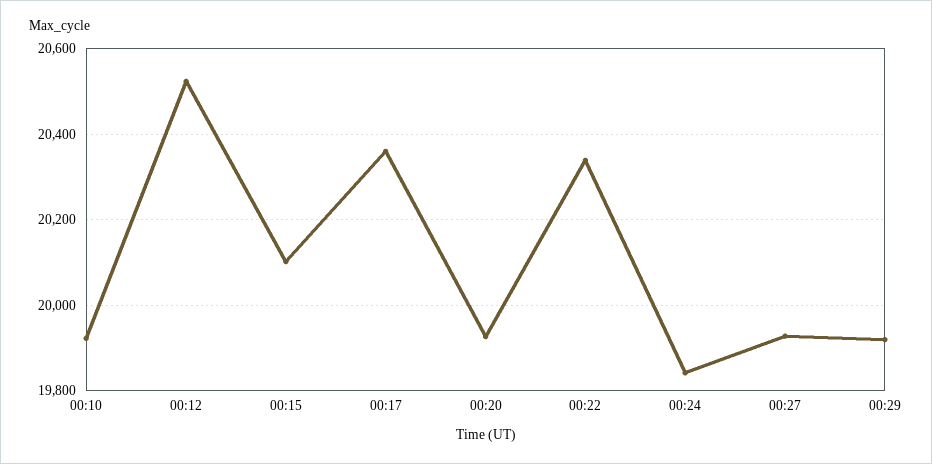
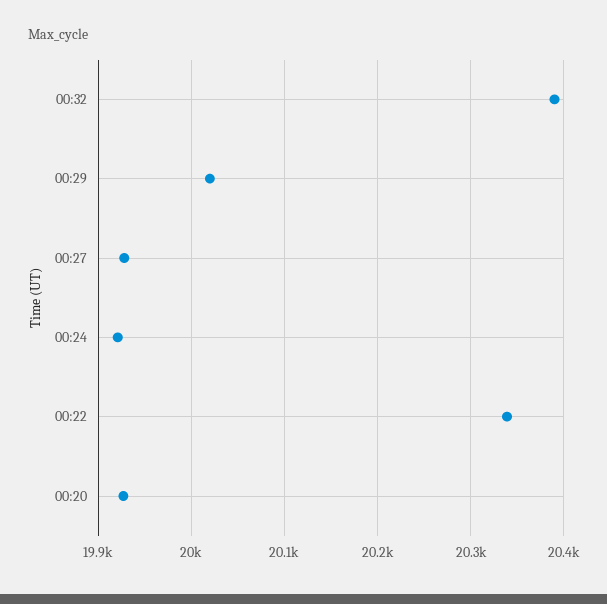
00:10: 19920 -> none
00:12: 20520 -> none
00:15: 20100 -> none
00:17: 20360 -> none
00:24: 19840 -> 19920
00:29: 19920 -> 20020
00:32: none -> 20390

